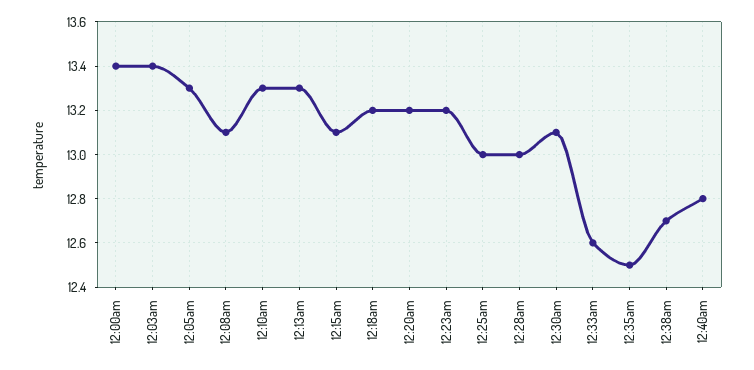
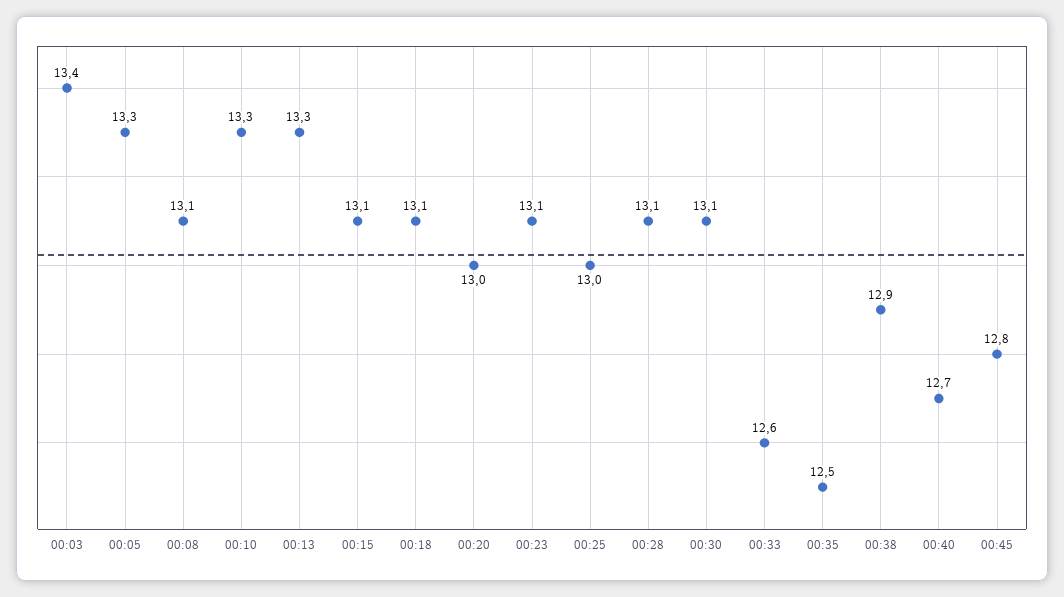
12:00am: 13.4 -> none
12:18am: 13.2 -> 13.1
12:20am: 13.2 -> 13
12:23am: 13.2 -> 13.1
12:28am: 13 -> 13.1
12:38am: 12.7 -> 12.9
12:40am: 12.8 -> 12.7
00:45: none -> 12.8

